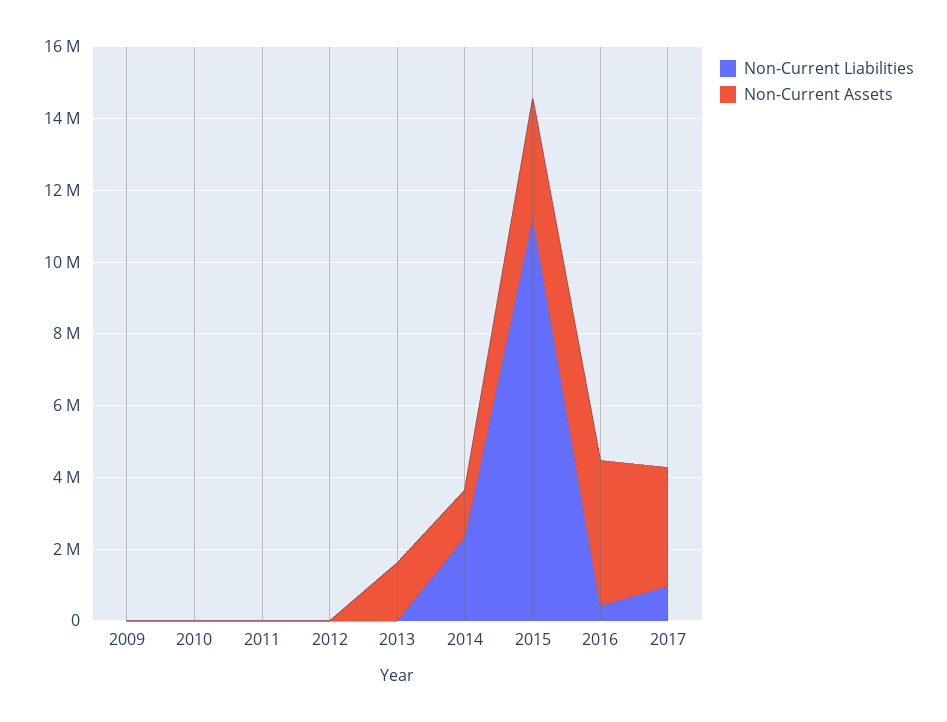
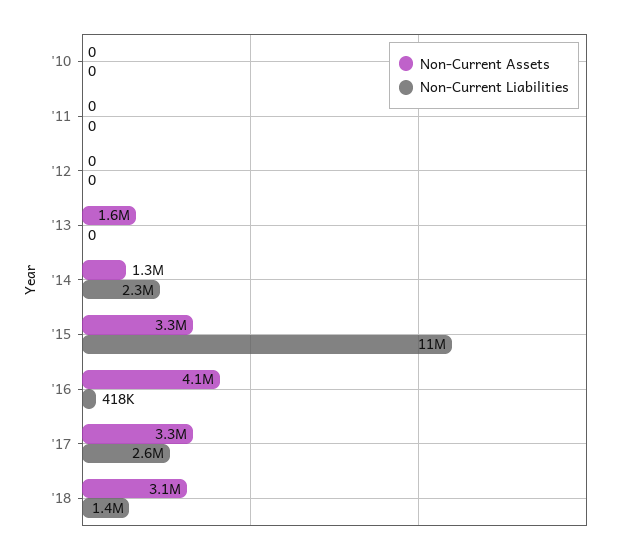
Non-Current Liabilities, 2009: 0 -> none
Non-Current Assets, 2009: 0 -> none
Non-Current Liabilities, 2017: 1000000 -> 2600000
Non-Current Assets, '18: none -> 3100000
Non-Current Liabilities, '18: none -> 1400000

